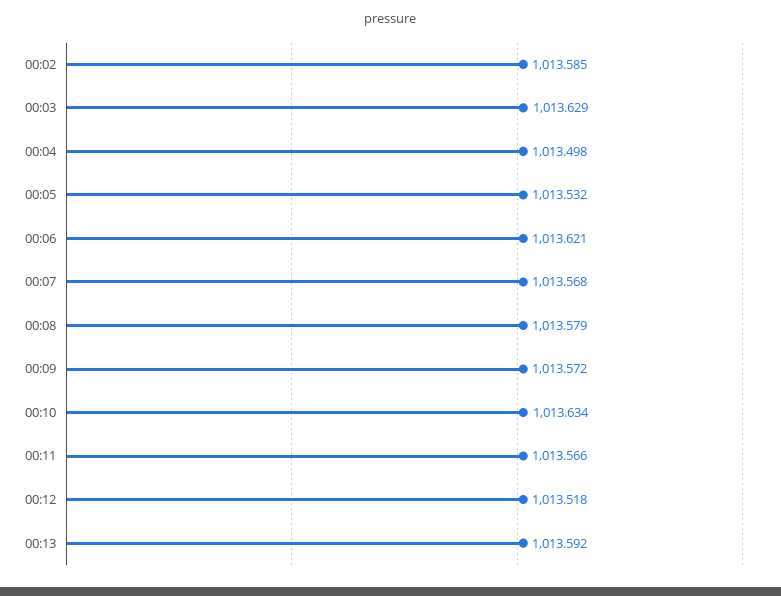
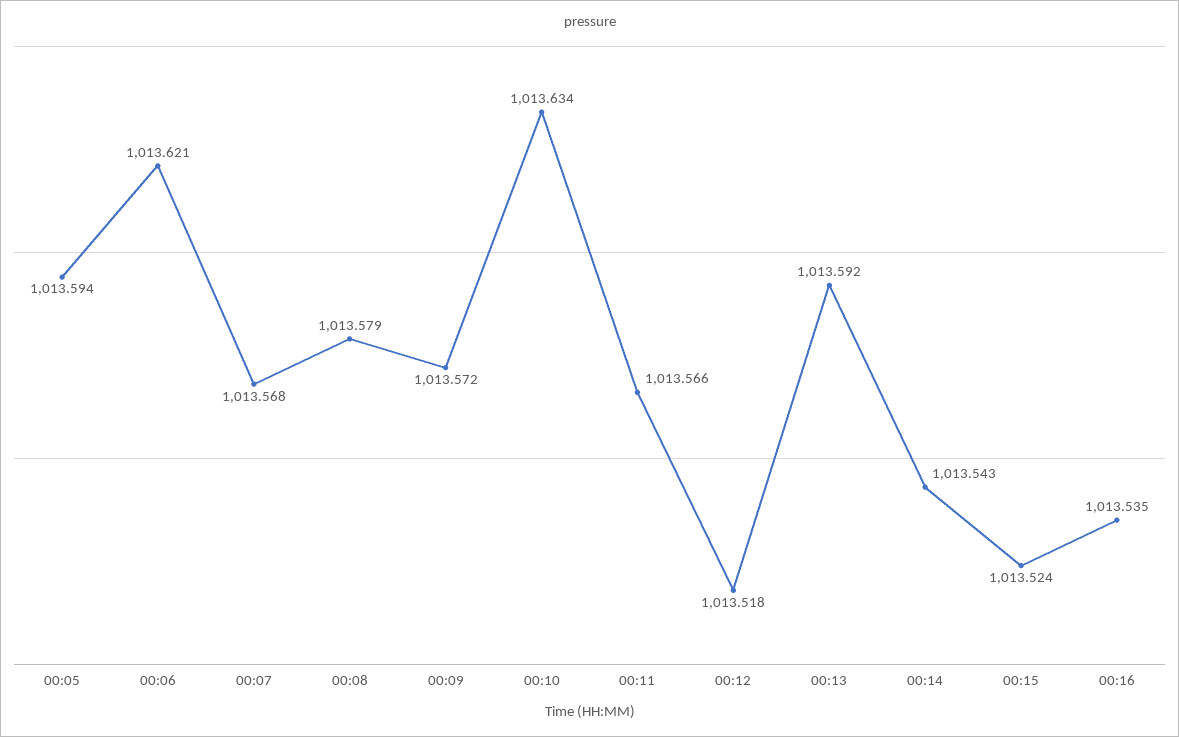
00:02: 1013.585 -> none
00:03: 1013.629 -> none
00:04: 1013.498 -> none
00:05: 1013.532 -> 1013.594
00:14: none -> 1013.543
00:15: none -> 1013.524
00:16: none -> 1013.535

